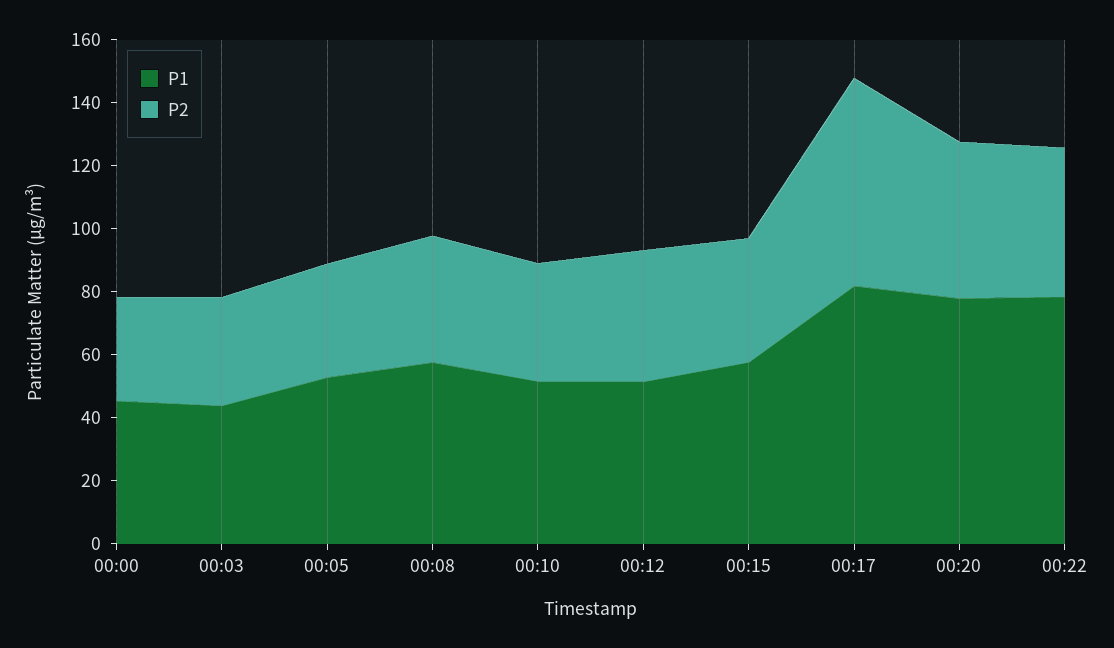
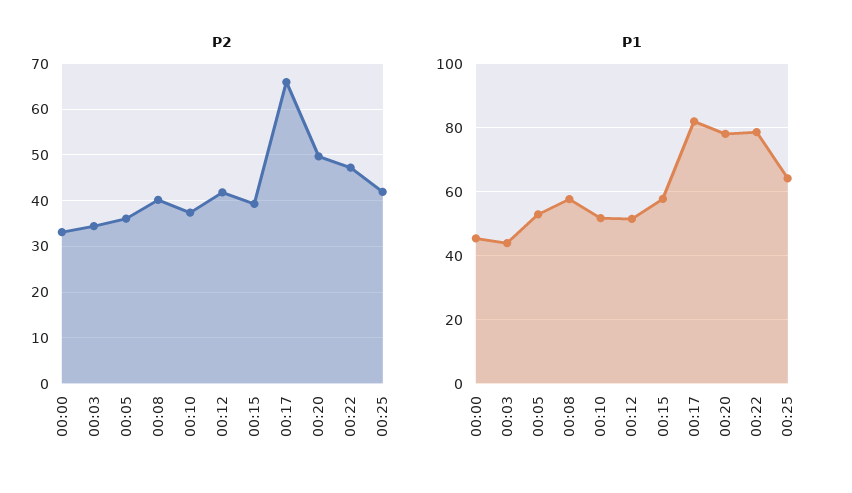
P2, 00:25: none -> 42
P1, 00:25: none -> 64

